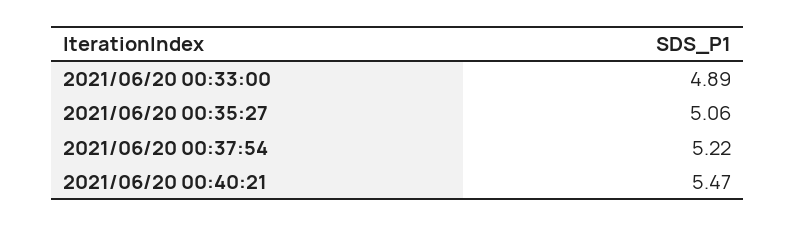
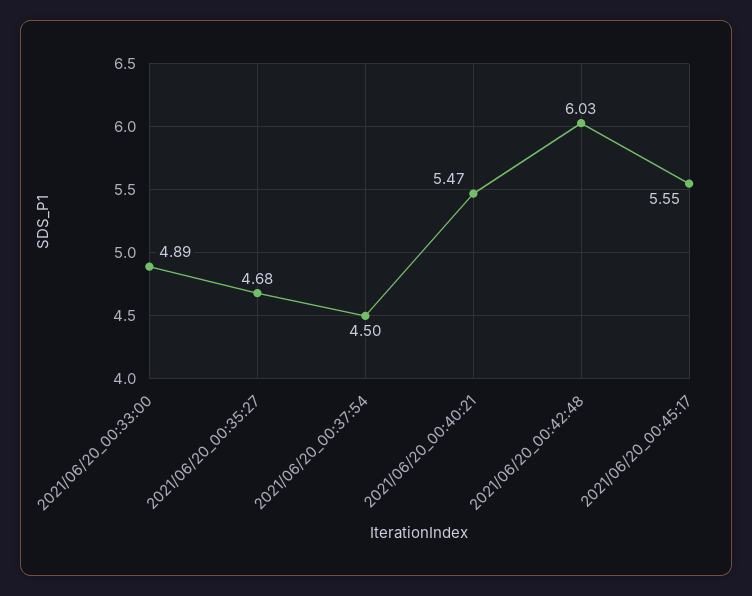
2021/06/20 00:35:27: 5.06 -> 4.68
2021/06/20 00:37:54: 5.22 -> 4.5
2021/06/20_00:42:48: none -> 6.03
2021/06/20_00:45:17: none -> 5.55

